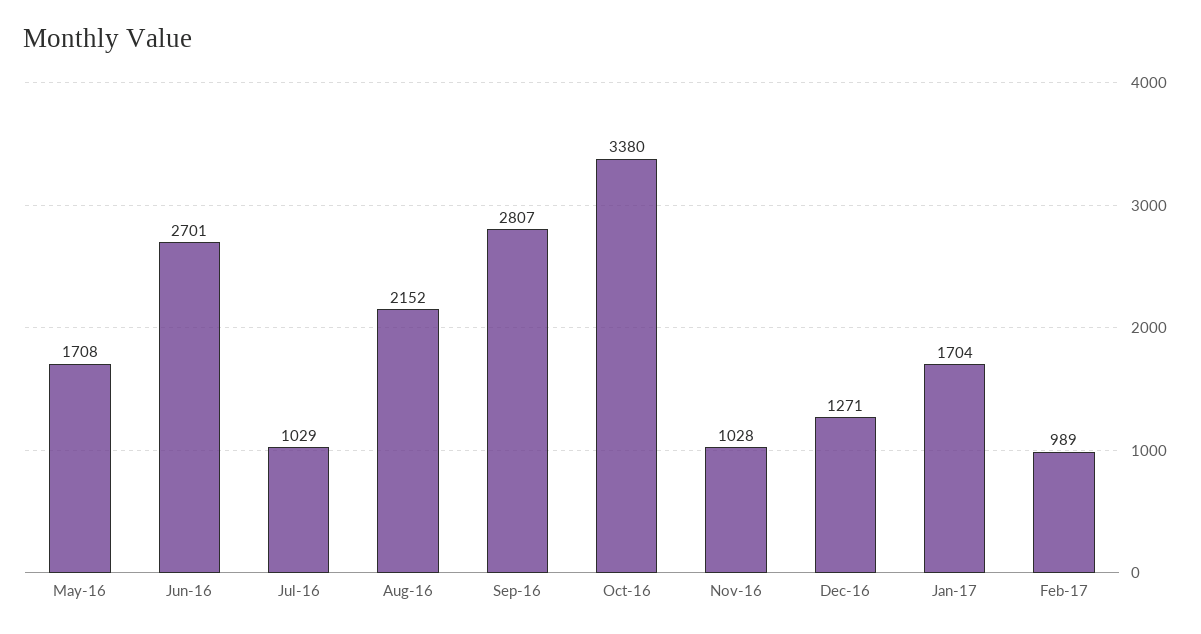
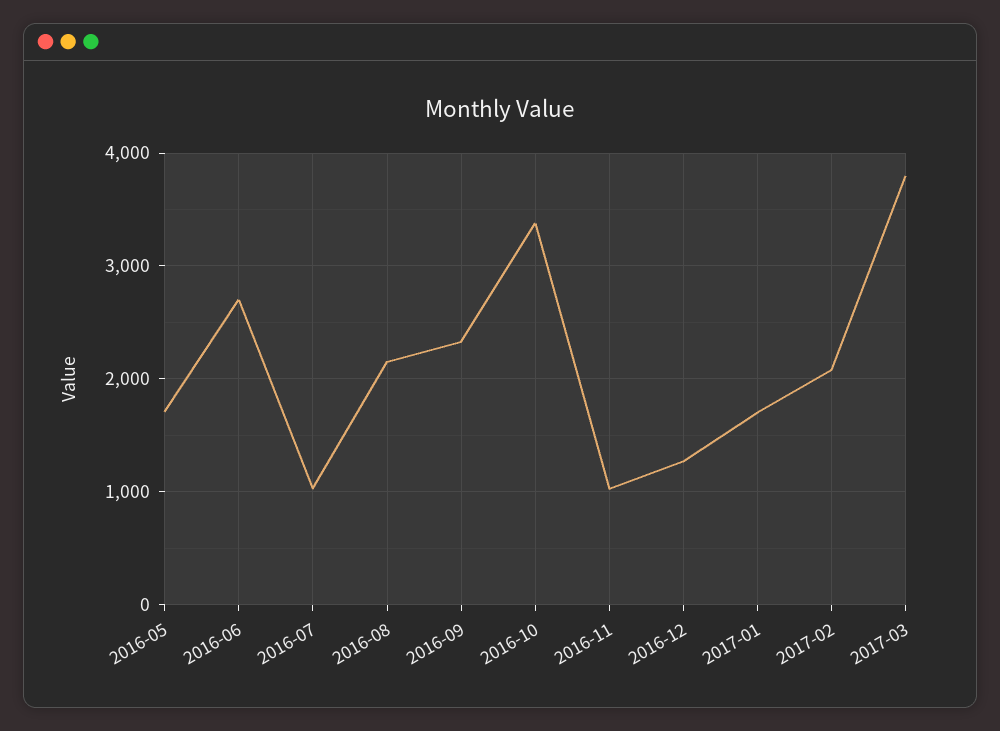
Sep-16: 2807 -> 2300
Feb-17: 989 -> 2100
2017-03: none -> 3800

